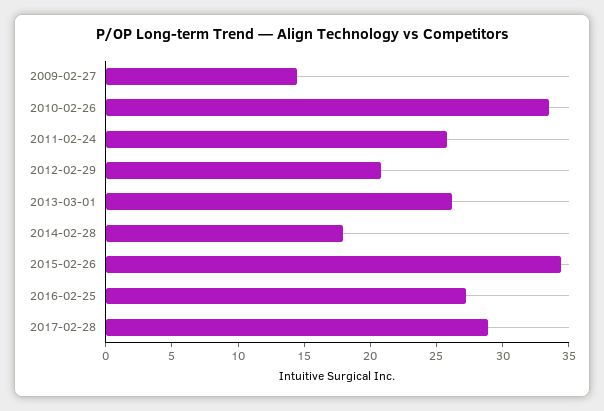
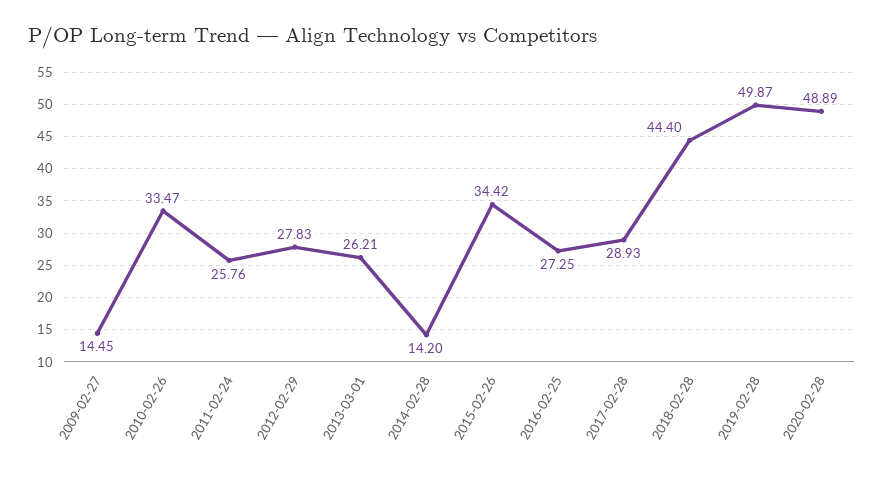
2012-02-29: 21 -> 27.83
2014-02-28: 18 -> 14.2
2018-02-28: none -> 44.4
2019-02-28: none -> 49.87
2020-02-28: none -> 48.89

